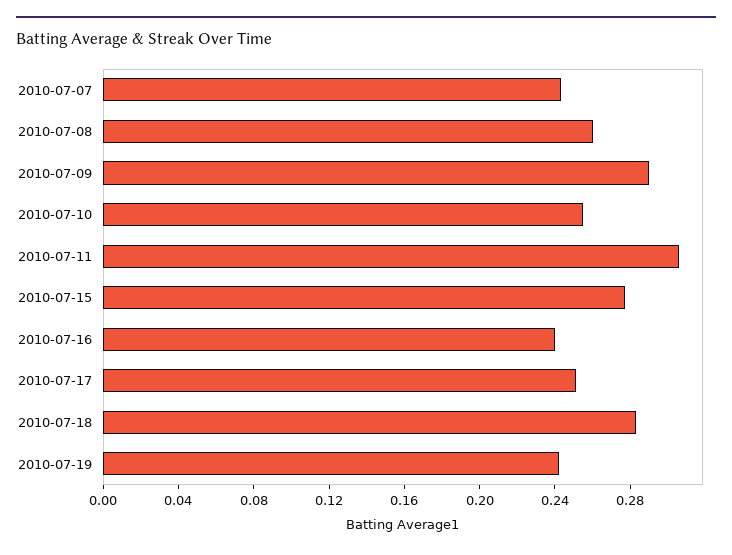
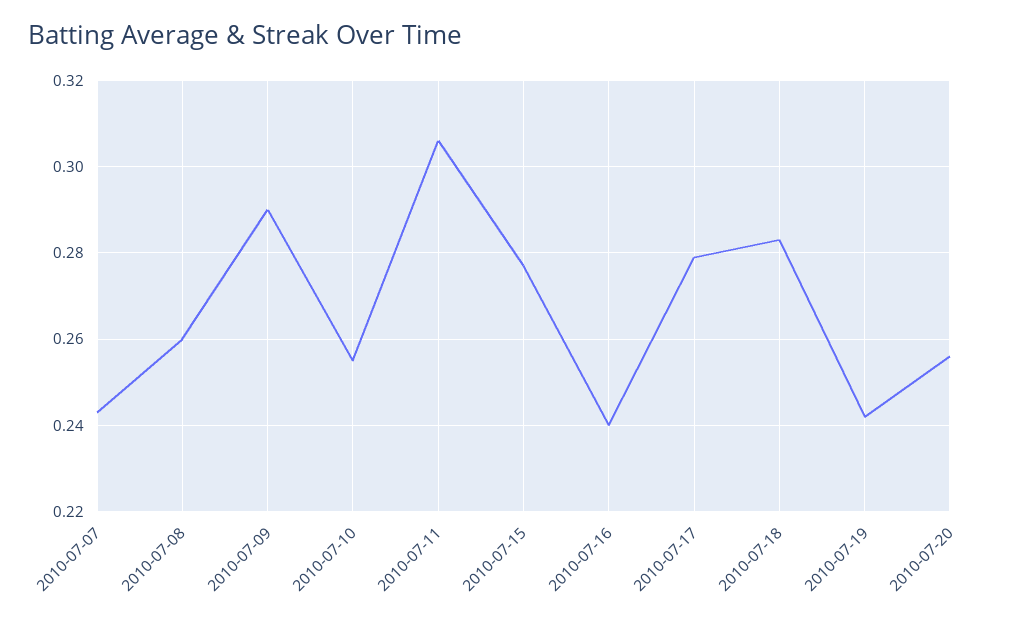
2010-07-17: 0.25 -> 0.28
2010-07-20: none -> 0.255

